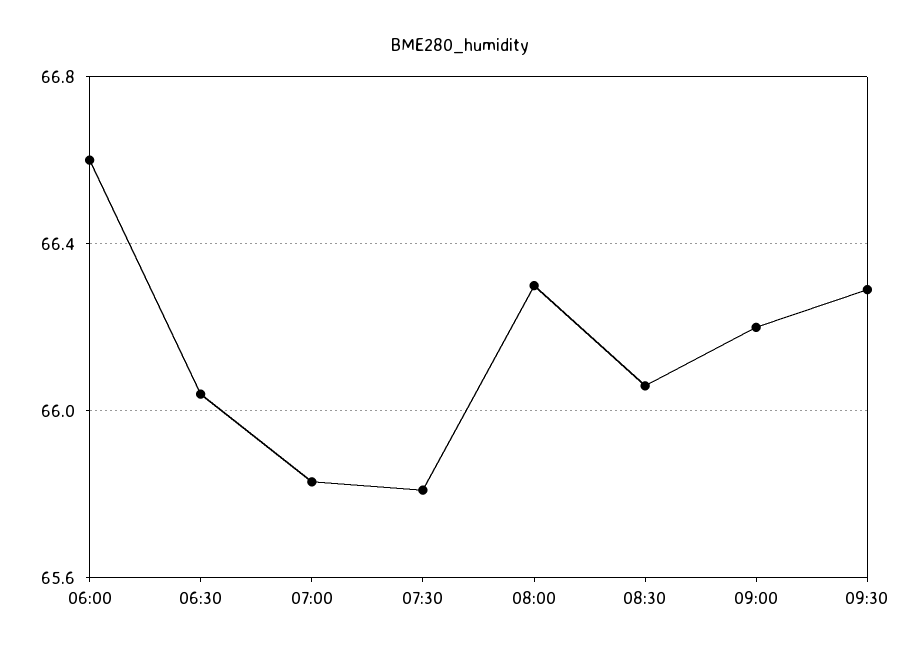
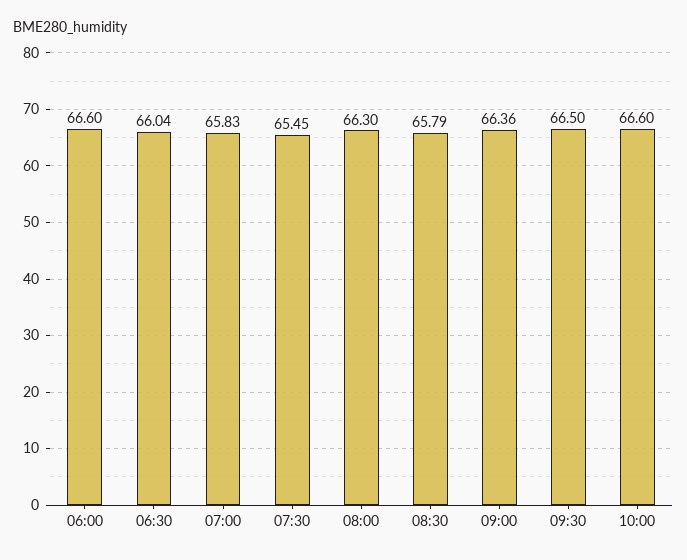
07:30: 65.8 -> 65.45
08:30: 66.05 -> 65.79
09:00: 66.2 -> 66.36
09:30: 66.3 -> 66.5
10:00: none -> 66.6

